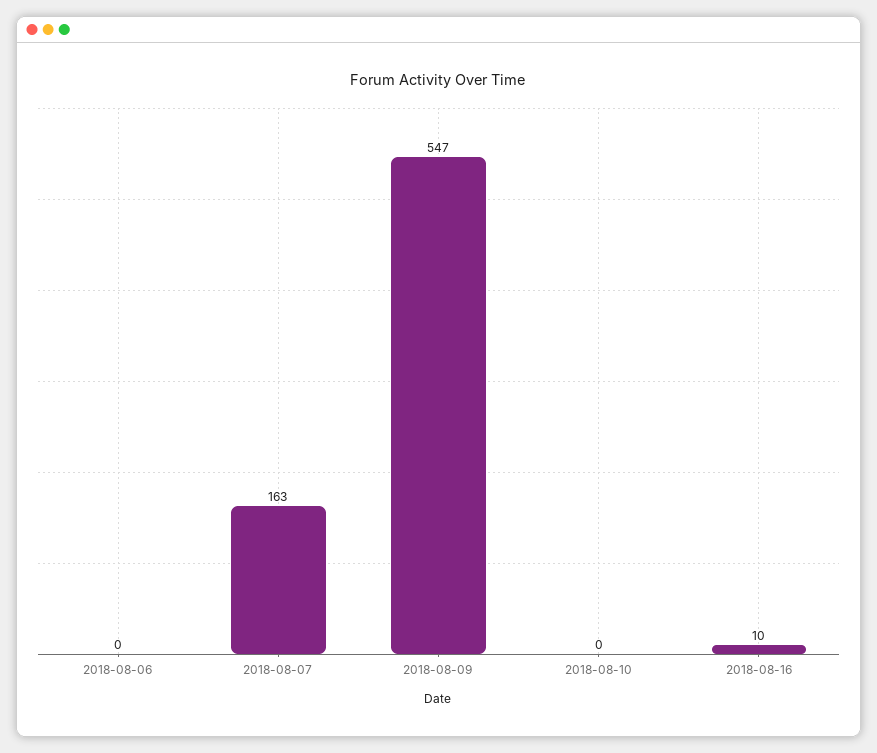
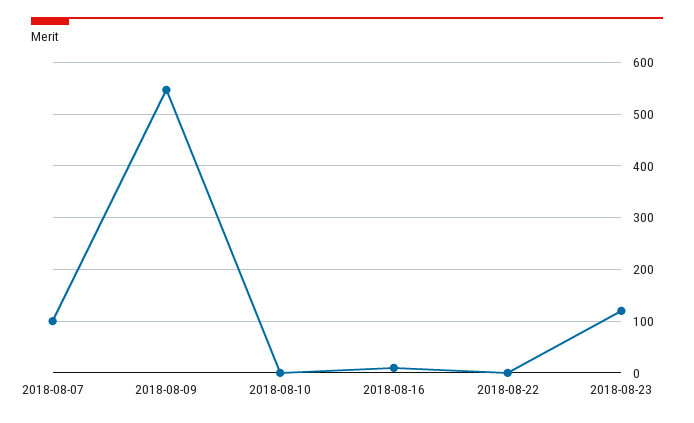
2018-08-06: 0 -> none
2018-08-07: 163 -> 100
2018-08-22: none -> 0
2018-08-23: none -> 120

